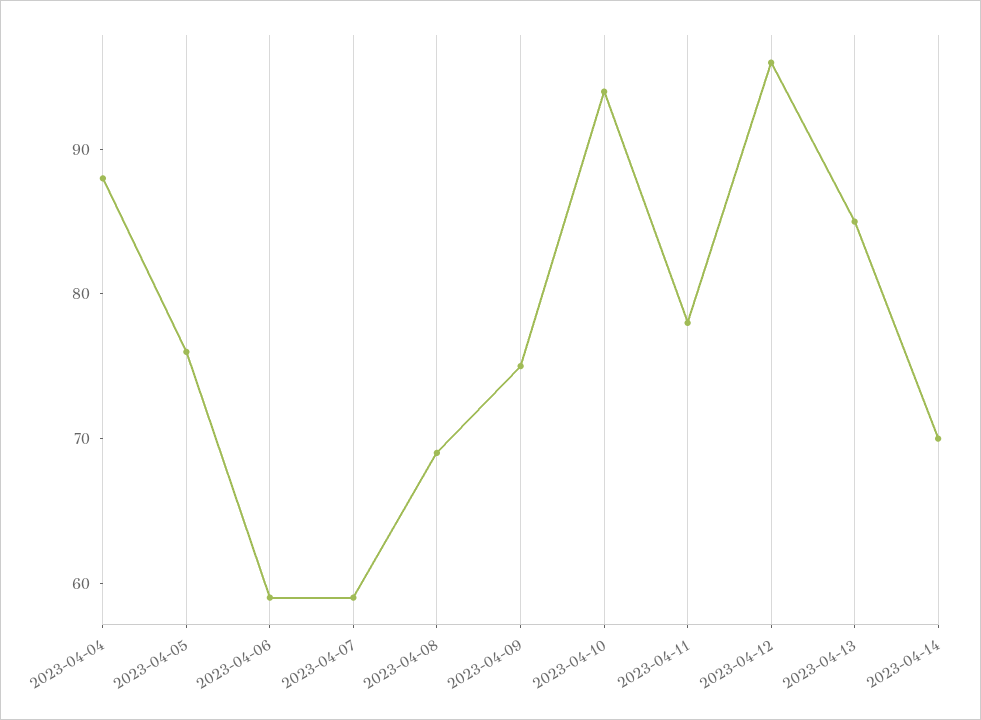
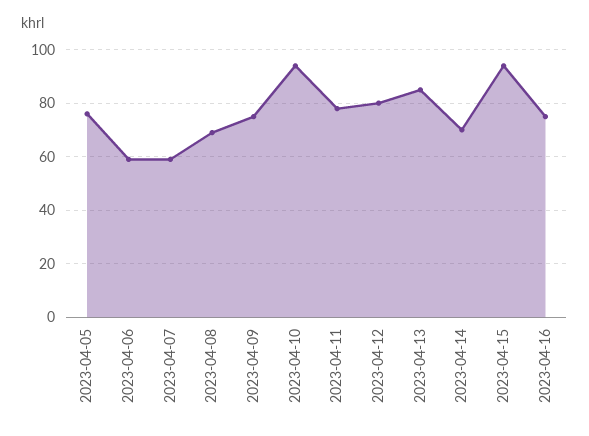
2023-04-04: 88 -> none
2023-04-12: 96 -> 80
2023-04-15: none -> 95
2023-04-16: none -> 75

